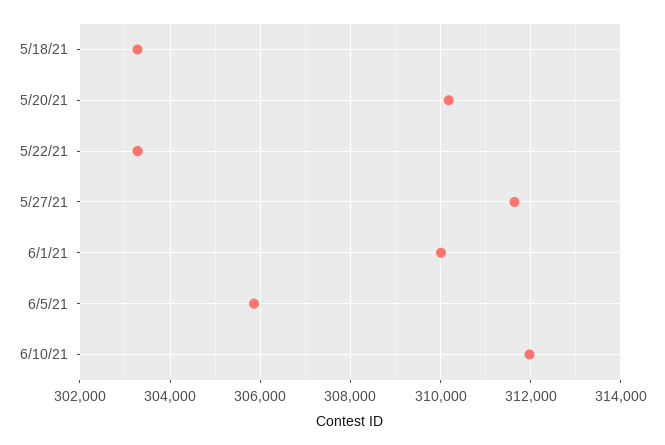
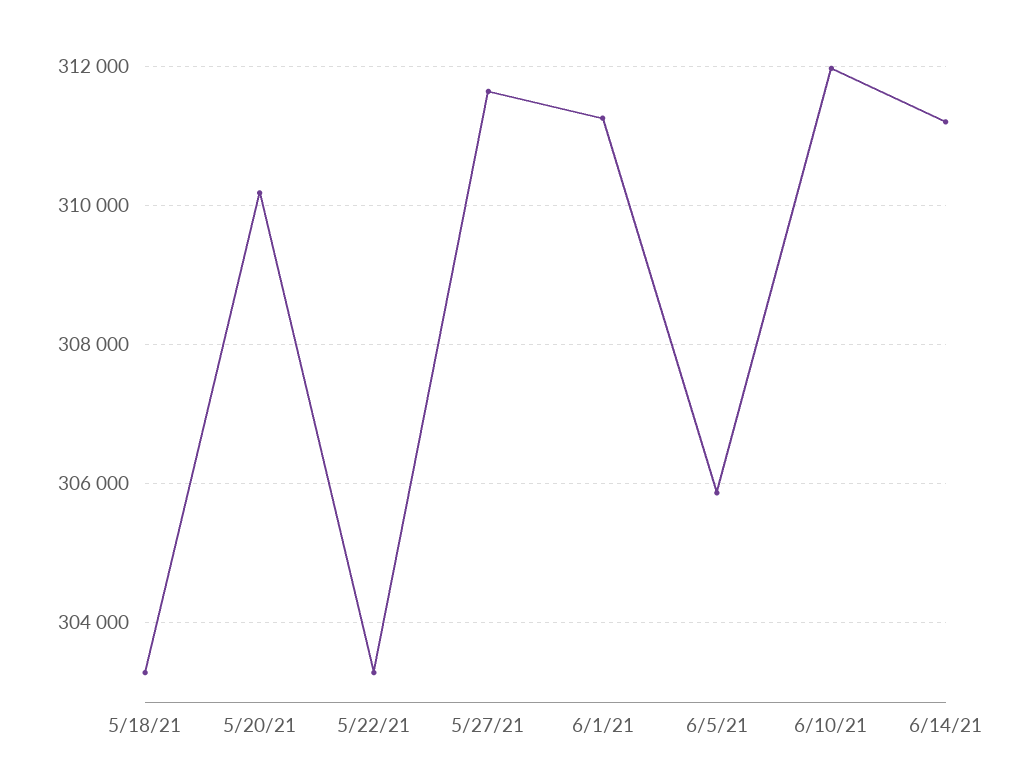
6/1/21: 310000 -> 311200
6/14/21: none -> 311200

